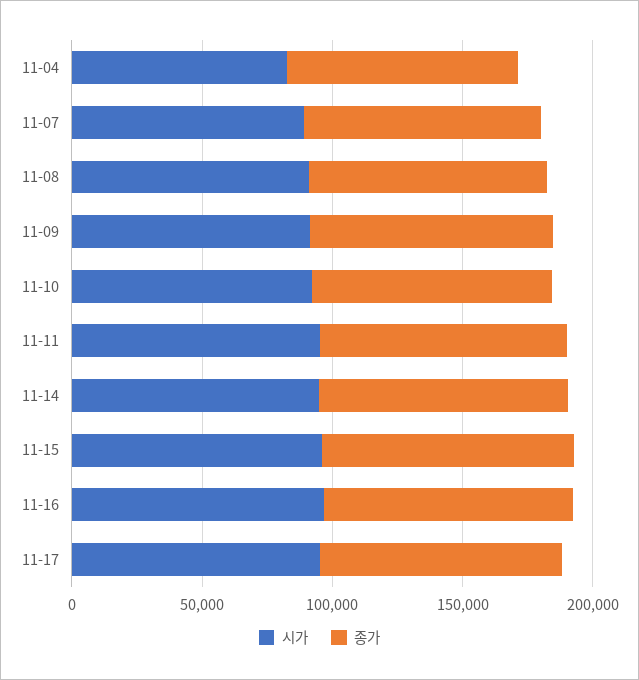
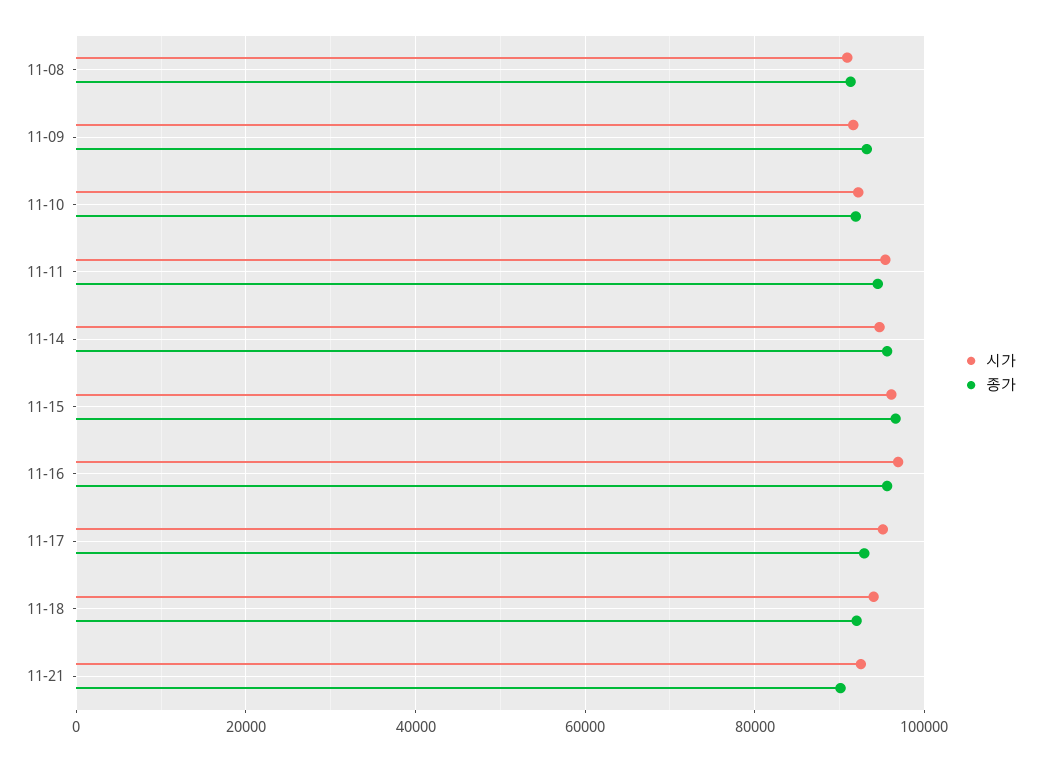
시가, 11-04: 80000 -> none
종가, 11-04: 90000 -> none
시가, 11-07: 90000 -> none
종가, 11-07: 90000 -> none
시가, 11-18: none -> 94000
종가, 11-18: none -> 92000
시가, 11-21: none -> 92000
종가, 11-21: none -> 90000

